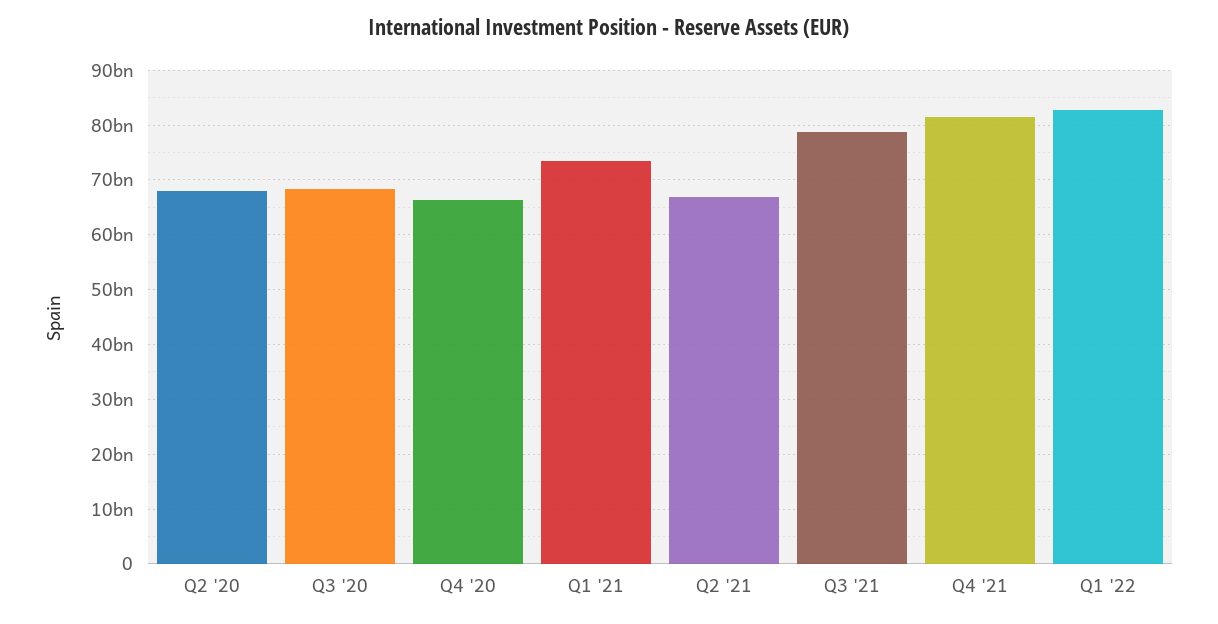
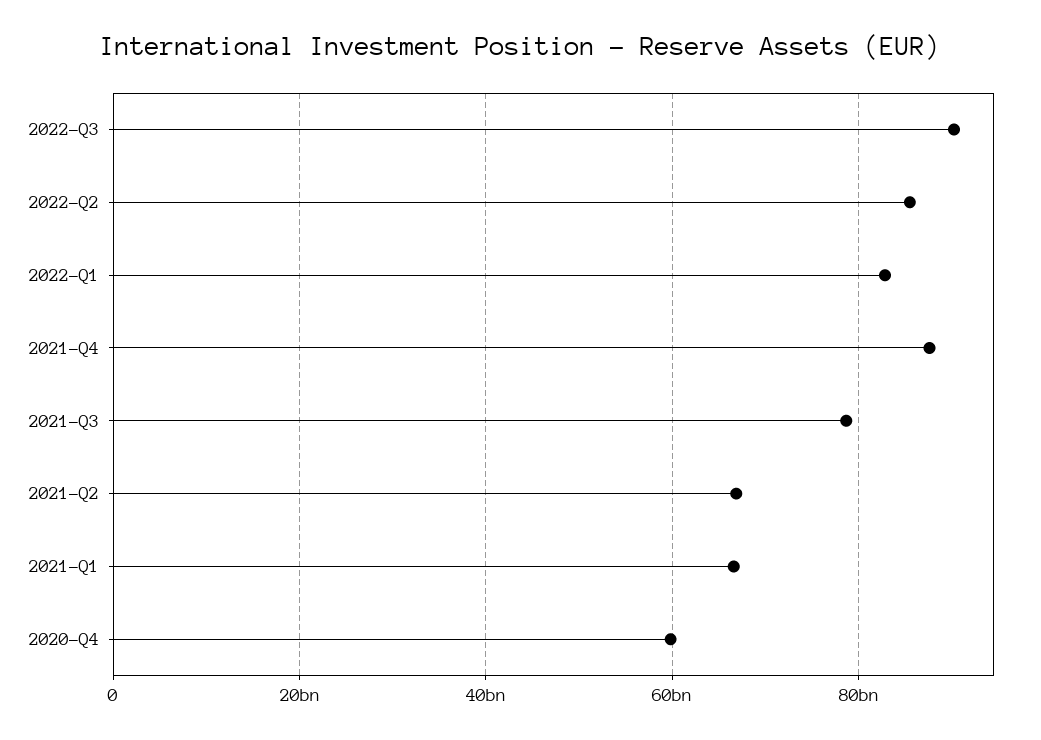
Q2 '20: 68000000000 -> none
Q3 '20: 68000000000 -> none
Q4 '20: 66000000000 -> 60000000000
Q1 '21: 74000000000 -> 66000000000
Q4 '21: 82000000000 -> 88000000000
2022-Q3: none -> 90000000000
2022-Q2: none -> 86000000000

